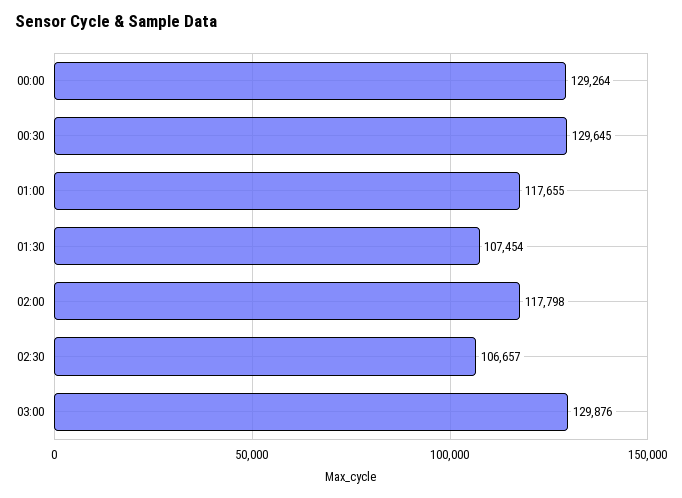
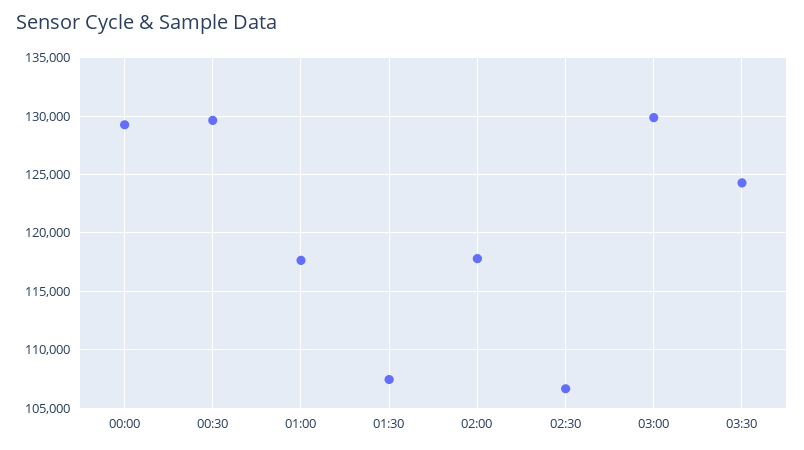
03:30: none -> 124000

